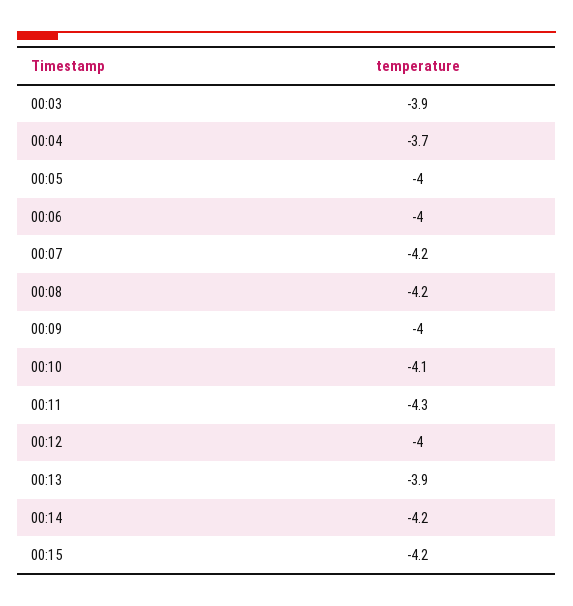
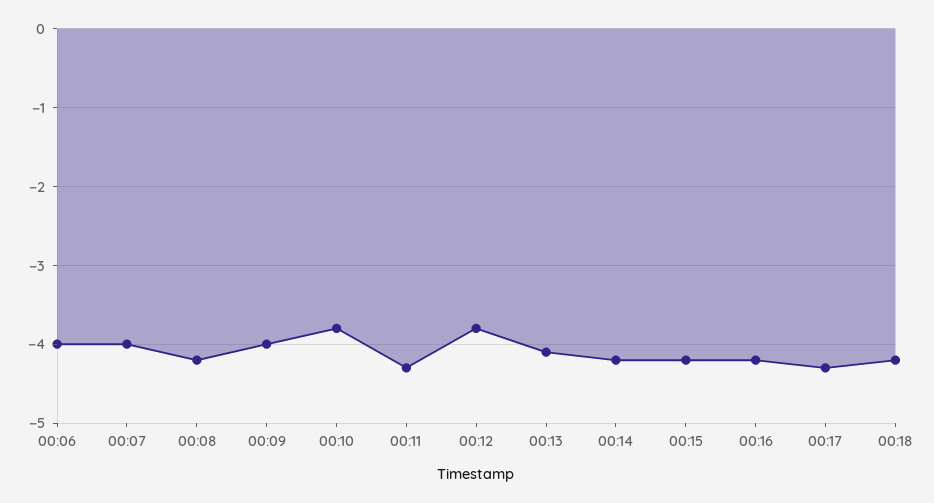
00:03: -3.9 -> none
00:04: -3.7 -> none
00:05: -4 -> none
00:07: -4.2 -> -4
00:10: -4.1 -> -3.8
00:12: -4 -> -3.8
00:13: -3.9 -> -4.1
00:16: none -> -4.2
00:17: none -> -4.3
00:18: none -> -4.2

